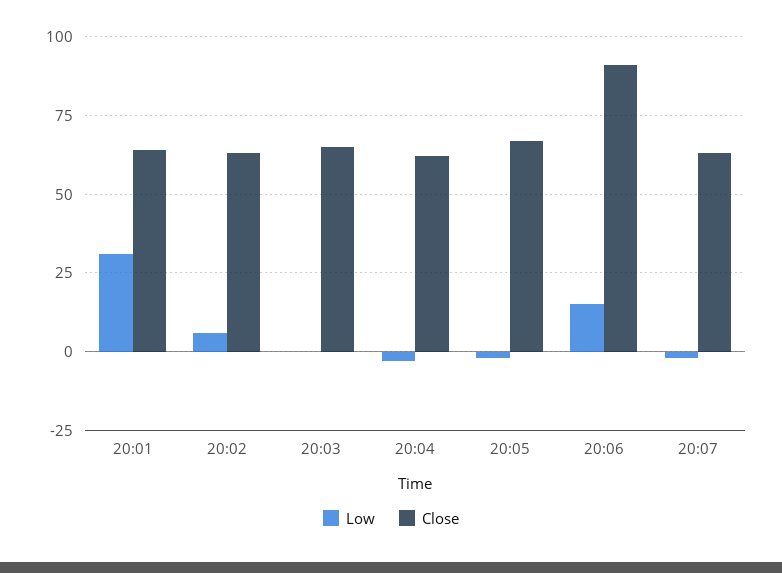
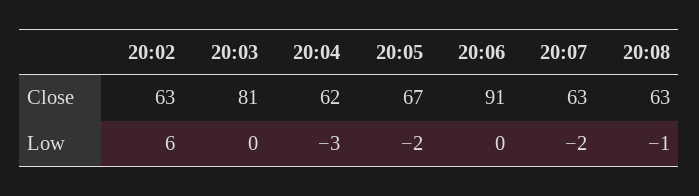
Low, 20:01: 30 -> none
Close, 20:01: 65 -> none
Close, 20:03: 65 -> 81
Low, 20:06: 15 -> 0
Close, 20:08: none -> 63
Low, 20:08: none -> -1

